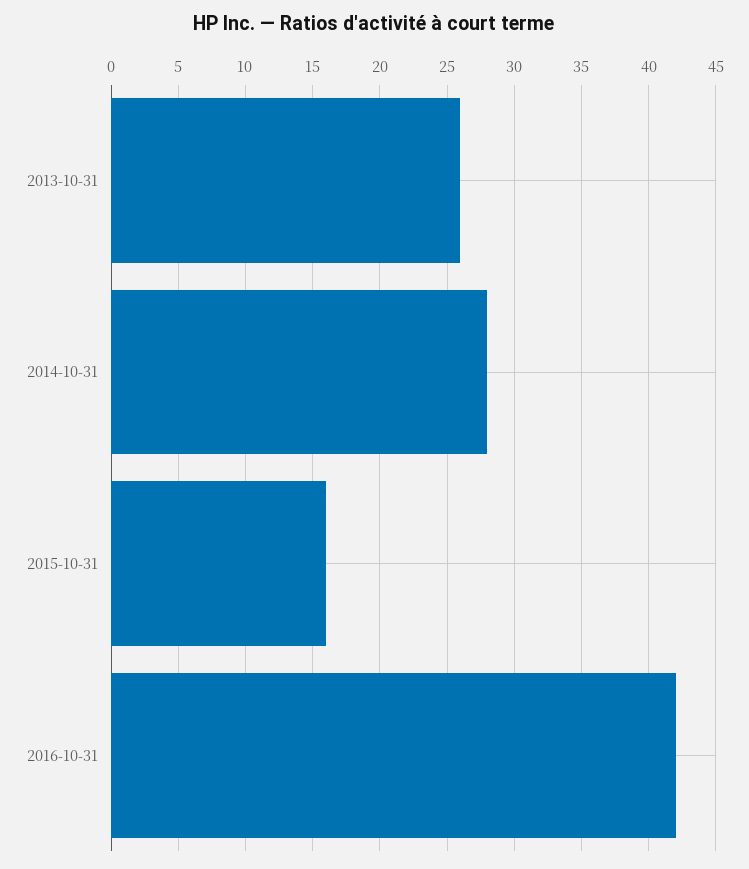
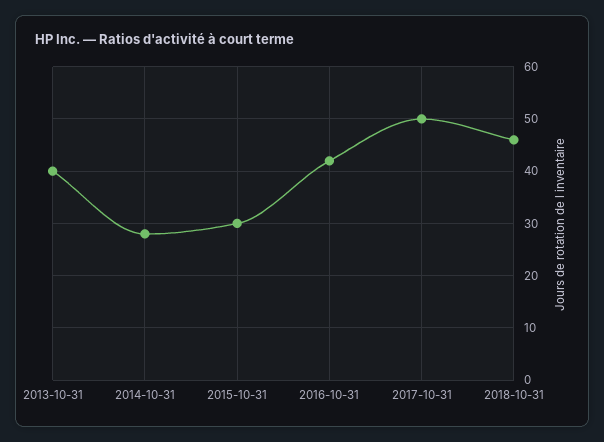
2013-10-31: 26 -> 40
2015-10-31: 16 -> 30
2017-10-31: none -> 50
2018-10-31: none -> 45

